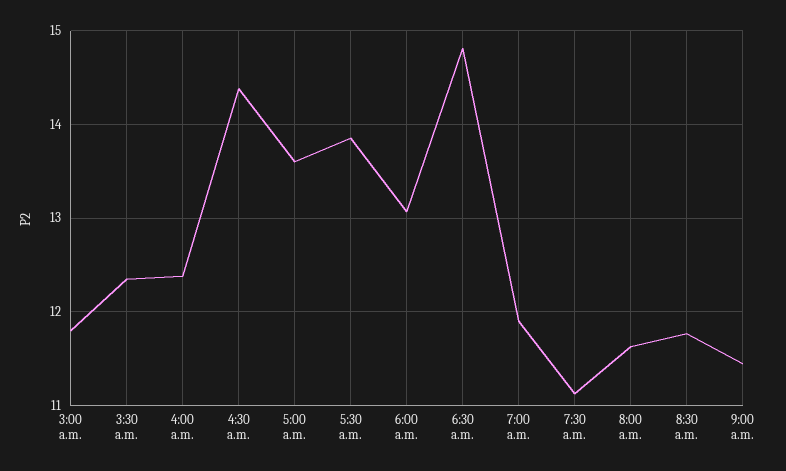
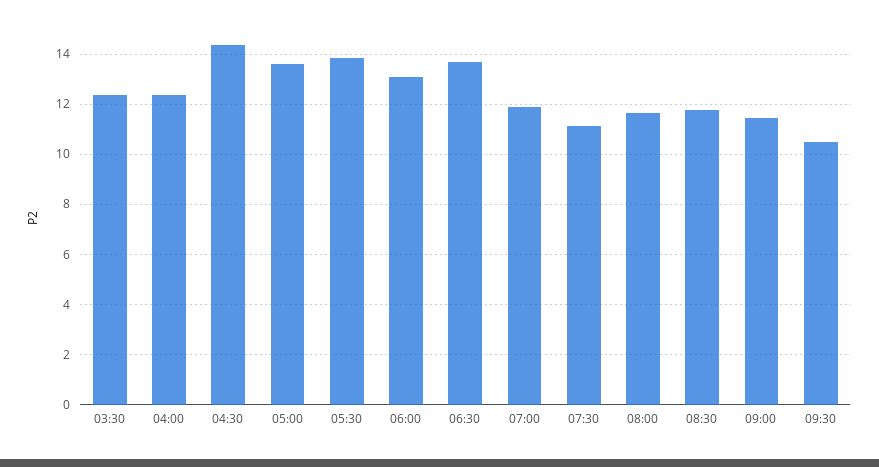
3:00 a.m.: 11.8 -> none
6:30 a.m.: 14.8 -> 13.75
09:30: none -> 10.5

